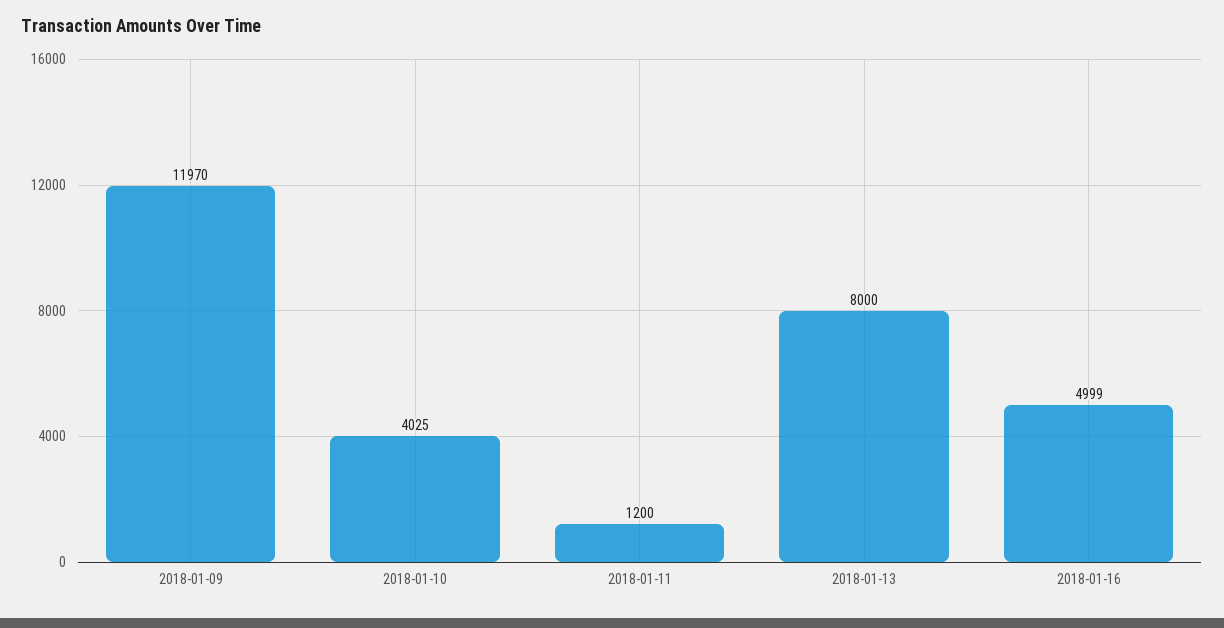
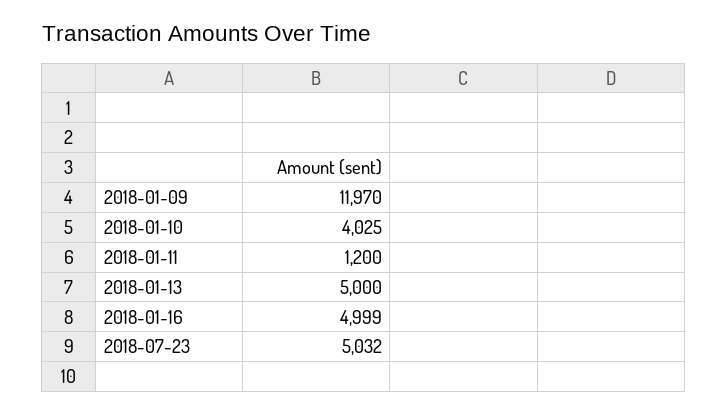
2018-01-13: 8000 -> 5000
2018-07-23: none -> 5032

